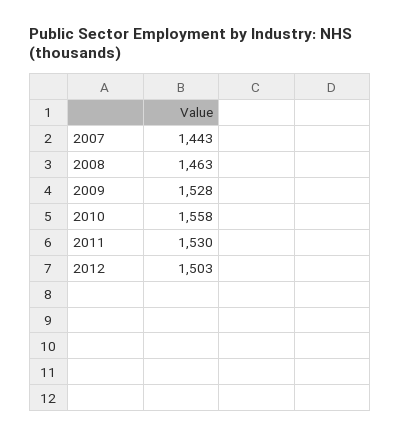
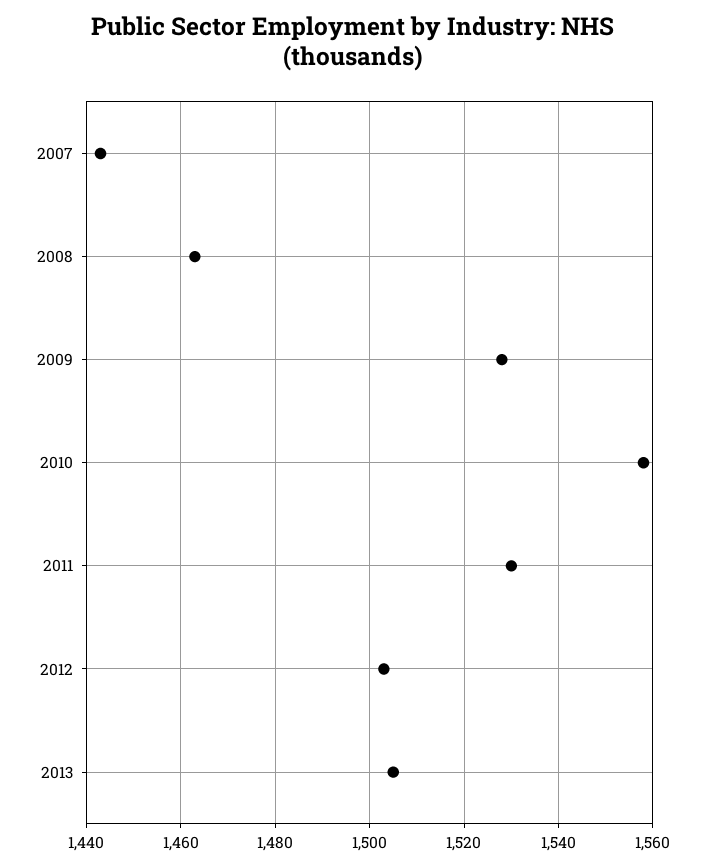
2013: none -> 1505

